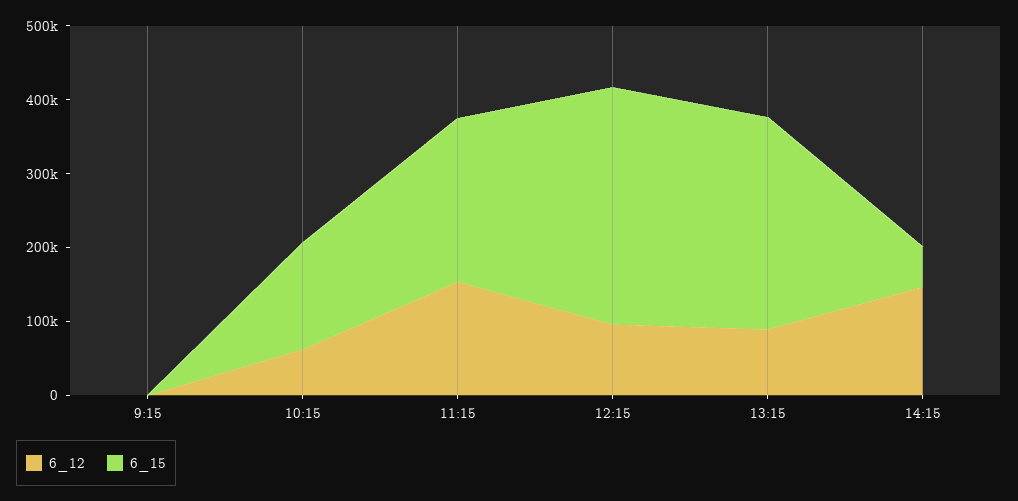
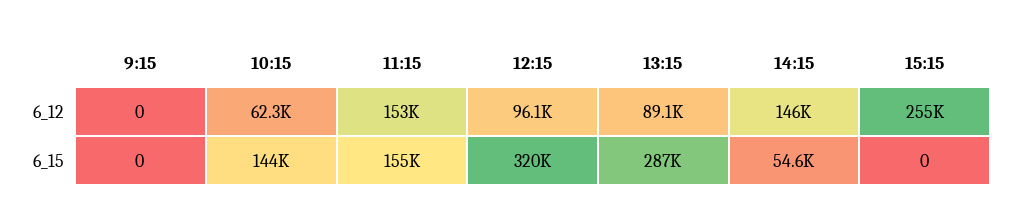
6_15, 11:15: 220000 -> 155000
6_12, 15:15: none -> 255000
6_15, 15:15: none -> 0

